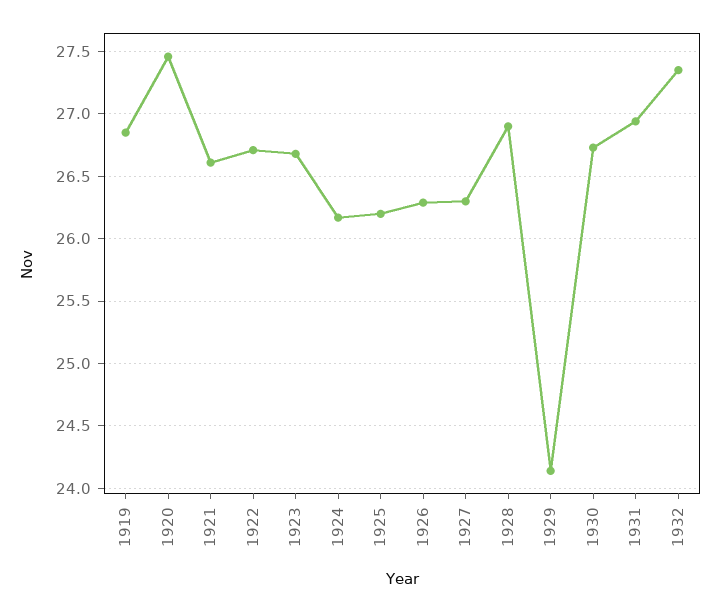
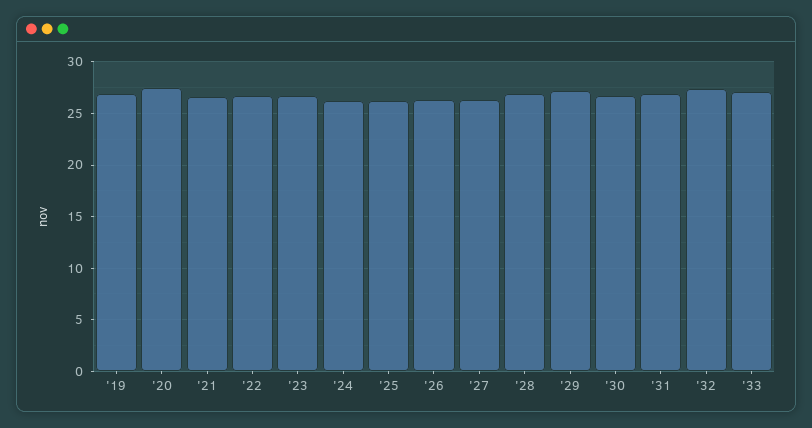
1929: 24.15 -> 27
'33: none -> 27

